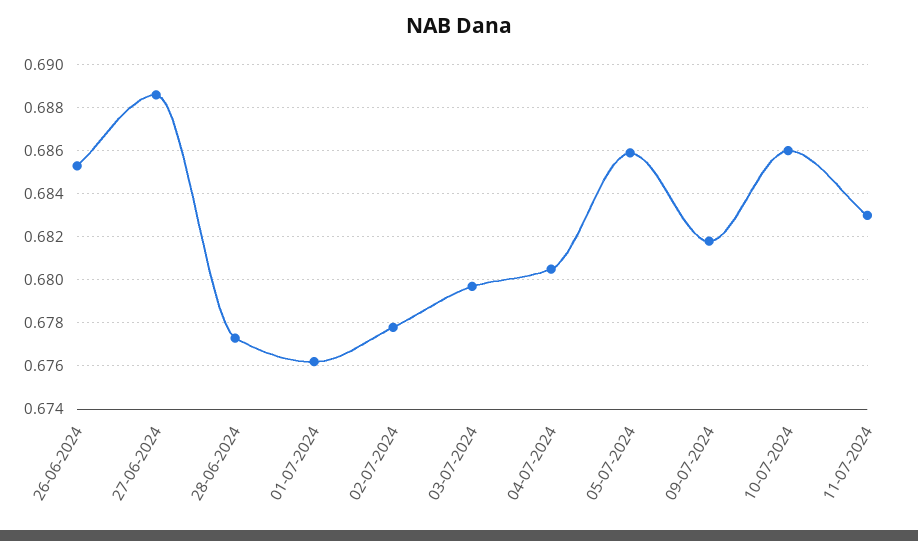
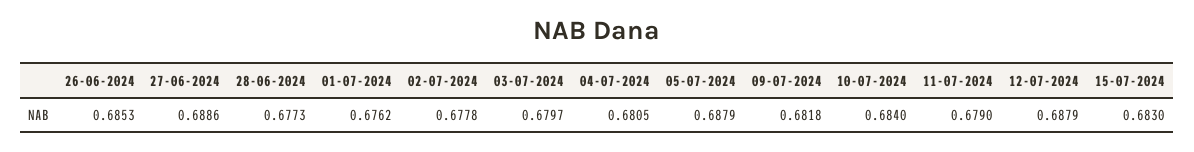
05-07-2024: 0.686 -> 0.6879
10-07-2024: 0.686 -> 0.684
11-07-2024: 0.683 -> 0.679
12-07-2024: none -> 0.6879
15-07-2024: none -> 0.683

